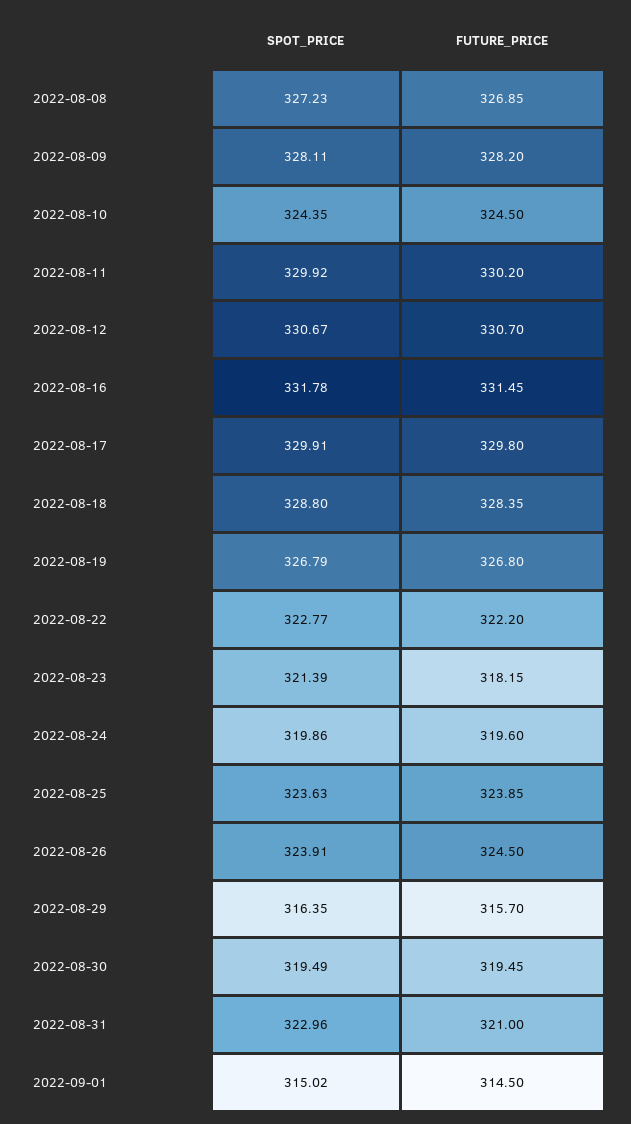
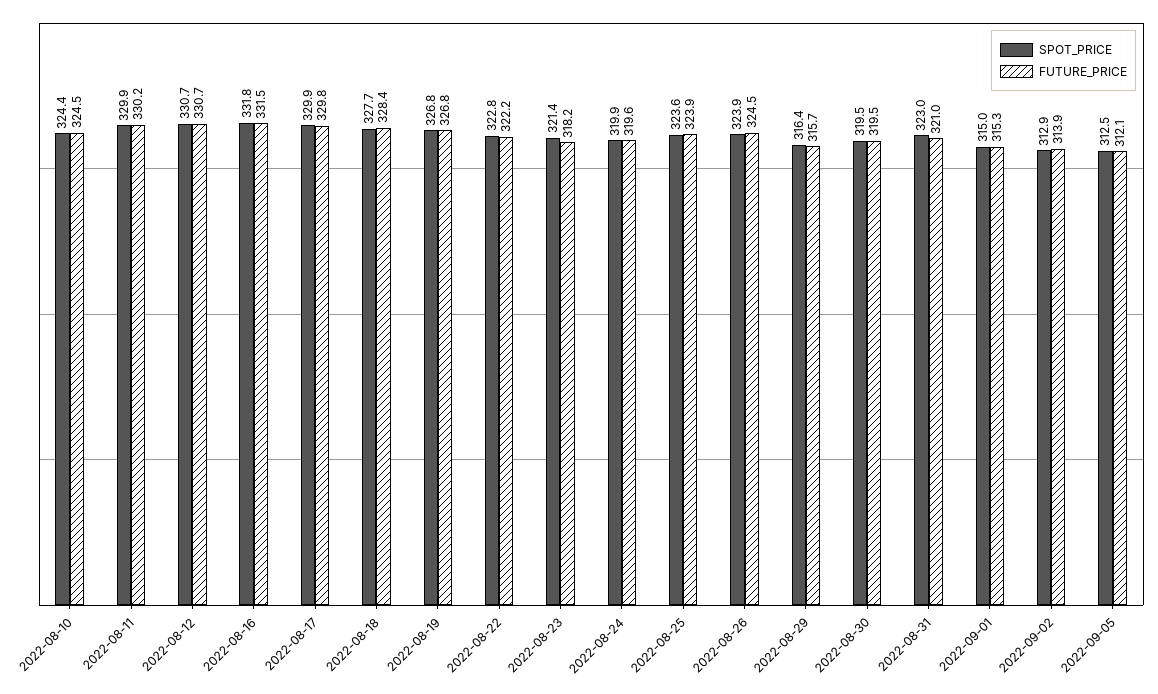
SPOT_PRICE, 2022-08-08: 327.23 -> none
FUTURE_PRICE, 2022-08-08: 326.85 -> none
SPOT_PRICE, 2022-08-09: 328.11 -> none
FUTURE_PRICE, 2022-08-09: 328.2 -> none
SPOT_PRICE, 2022-08-18: 328.8 -> 327.7
FUTURE_PRICE, 2022-09-01: 314.5 -> 315.3
SPOT_PRICE, 2022-09-02: none -> 312.9
FUTURE_PRICE, 2022-09-02: none -> 313.9
SPOT_PRICE, 2022-09-05: none -> 312.5
FUTURE_PRICE, 2022-09-05: none -> 312.1

